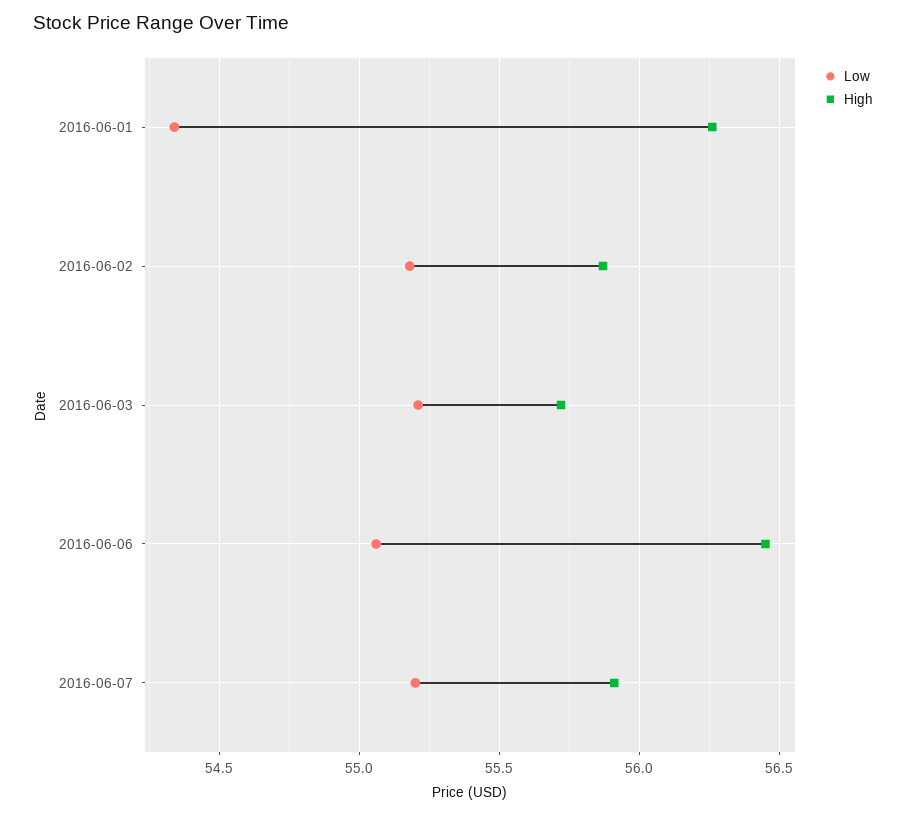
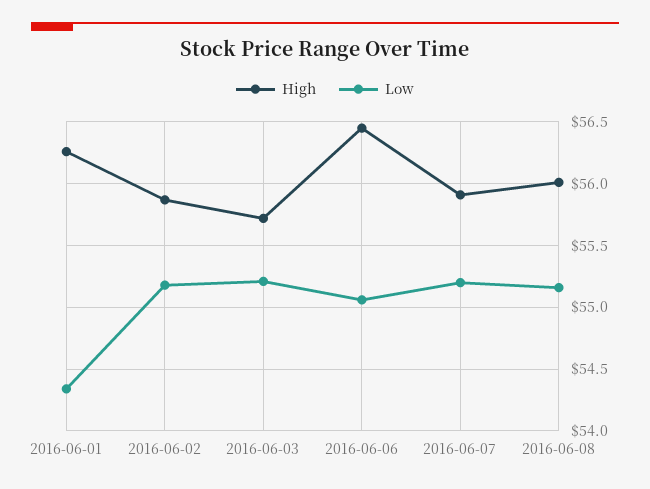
High, 2016-06-08: none -> 56
Low, 2016-06-08: none -> 55.15

